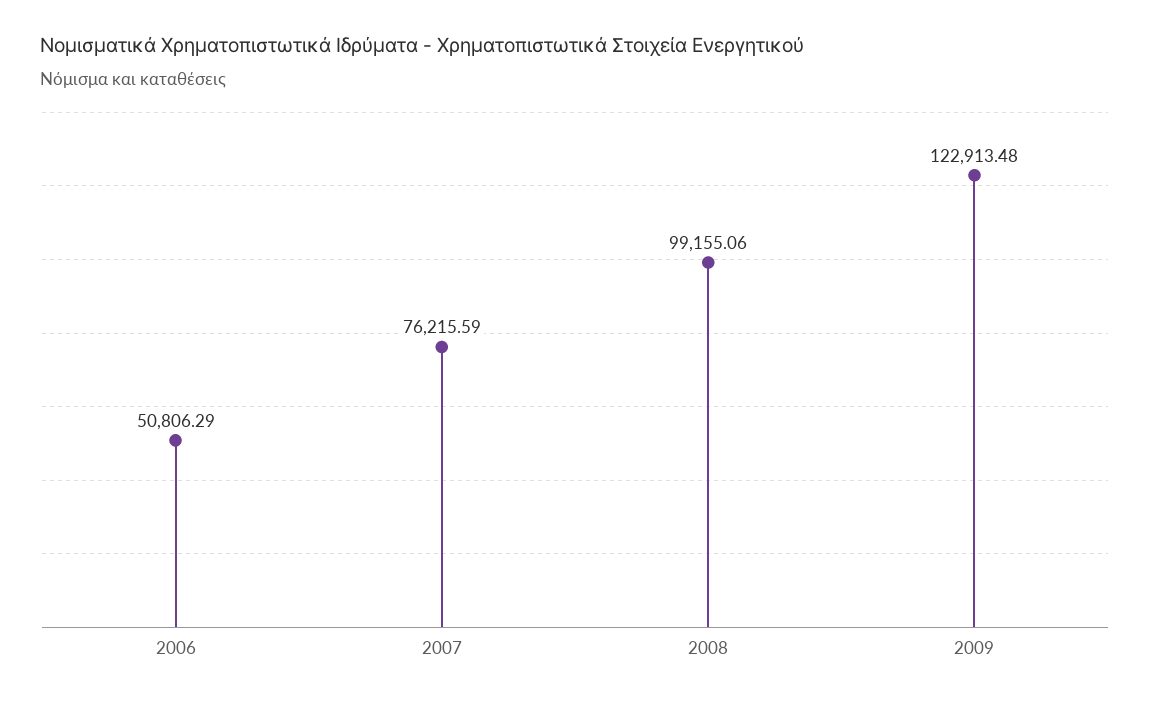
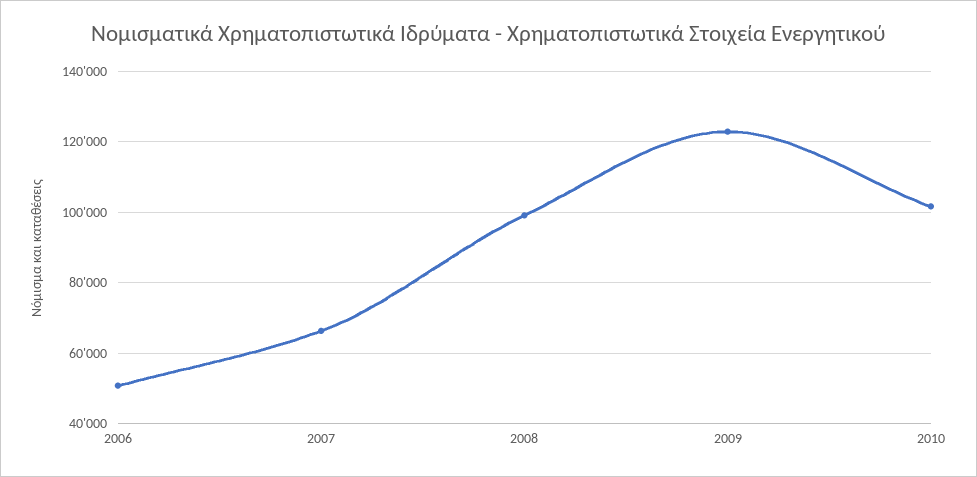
2007: 76215.59 -> 66000
2010: none -> 102000

